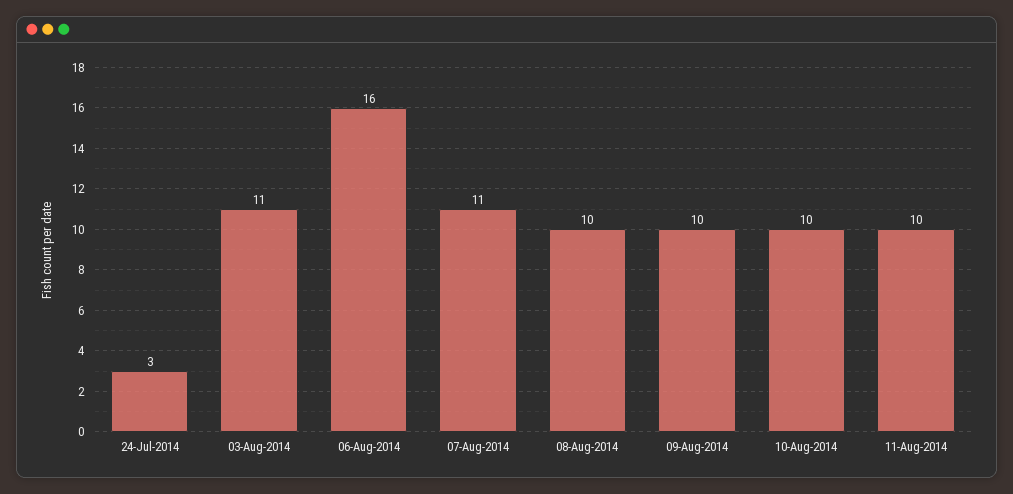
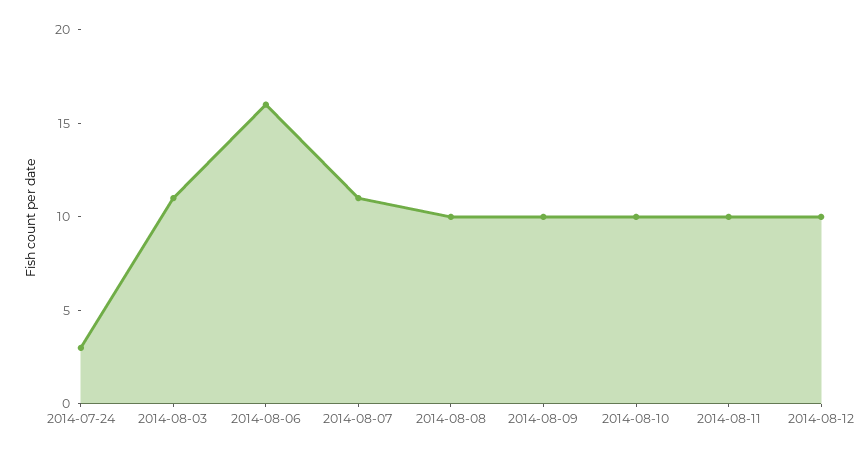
2014-08-12: none -> 10

